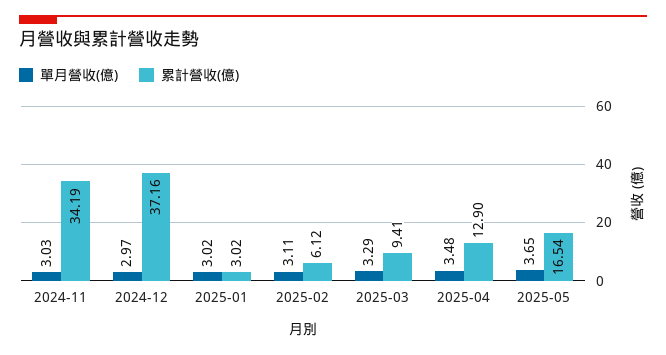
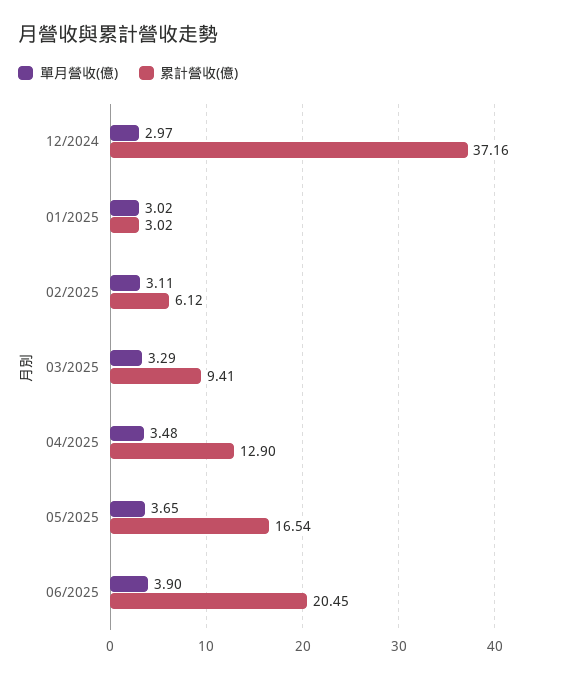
單月營收(億), 2024-11: 3.03 -> none
累計營收(億), 2024-11: 34.19 -> none
單月營收(億), 06/2025: none -> 3.9
累計營收(億), 06/2025: none -> 20.45

